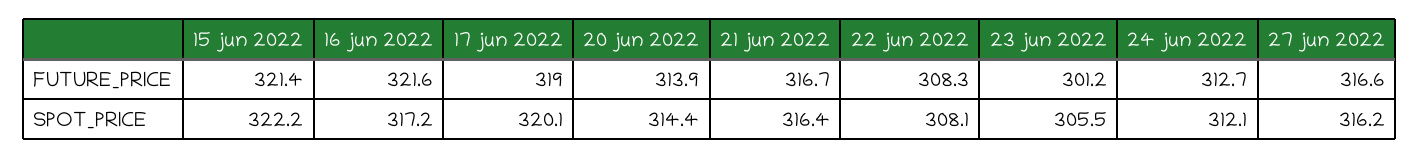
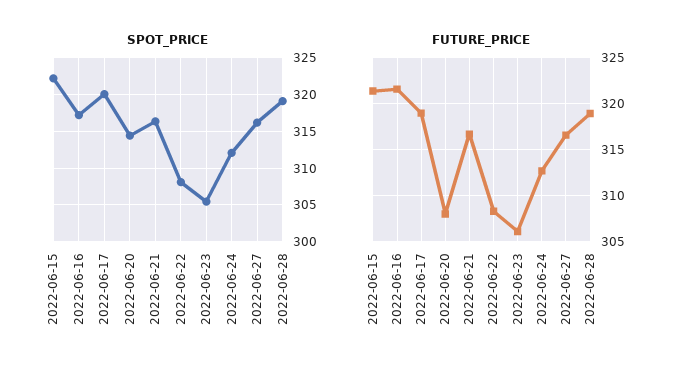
FUTURE_PRICE, 20 jun 2022: 313.9 -> 308
FUTURE_PRICE, 23 jun 2022: 301.2 -> 306
SPOT_PRICE, 2022-06-28: none -> 319
FUTURE_PRICE, 2022-06-28: none -> 319

